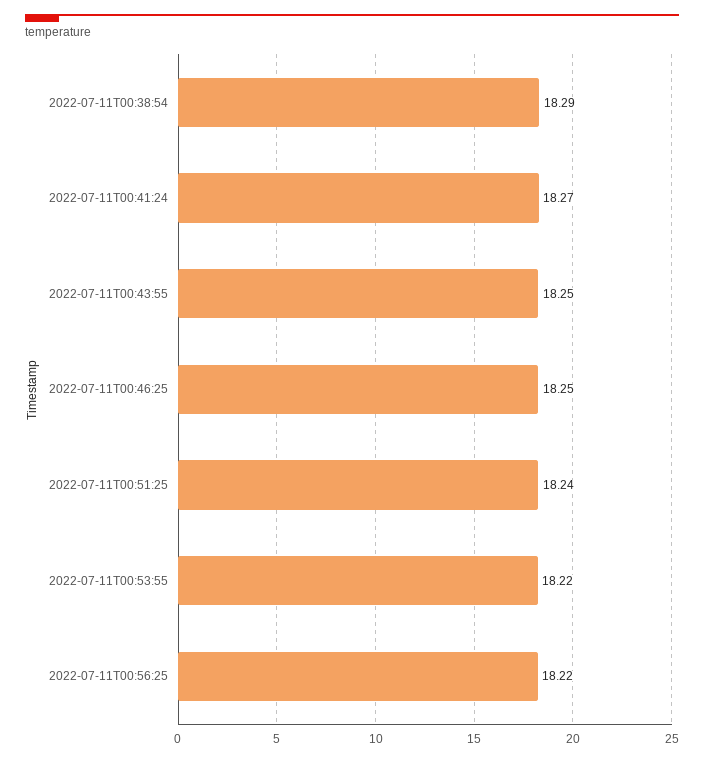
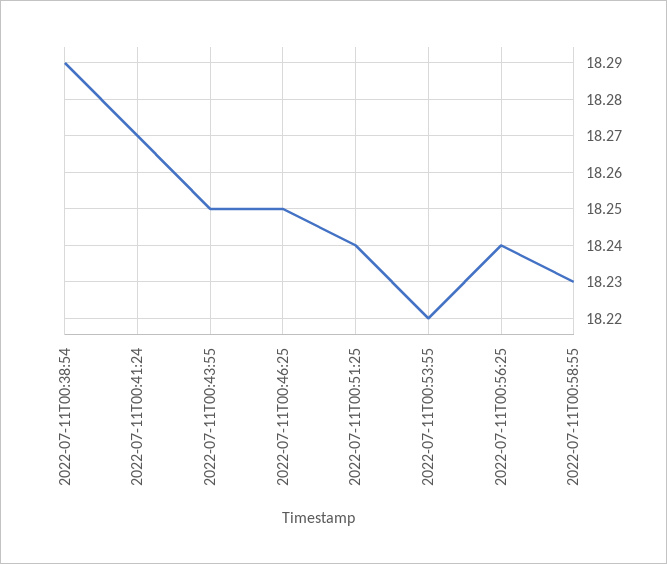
2022-07-11T00:56:25: 18.22 -> 18.24
2022-07-11T00:58:55: none -> 18.23

